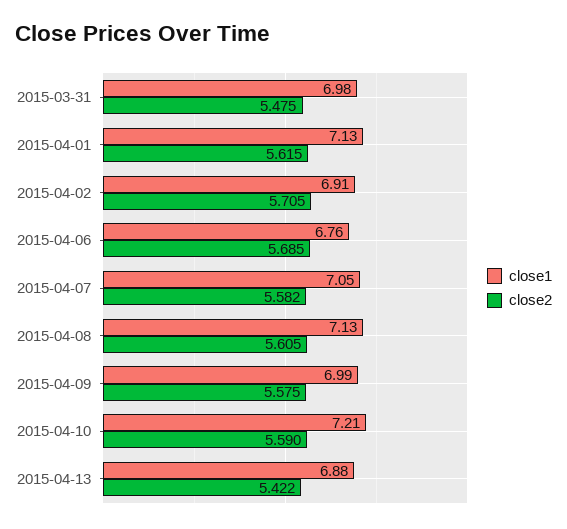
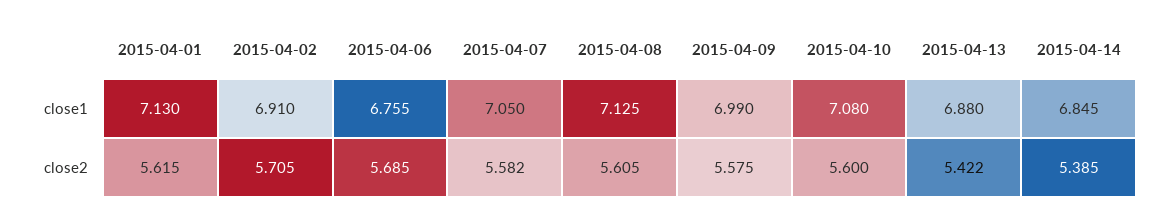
close1, 2015-03-31: 6.98 -> none
close2, 2015-03-31: 5.475 -> none
close1, 2015-04-10: 7.21 -> 7.08
close2, 2015-04-10: 5.59 -> 5.6
close1, 2015-04-14: none -> 6.845
close2, 2015-04-14: none -> 5.385

